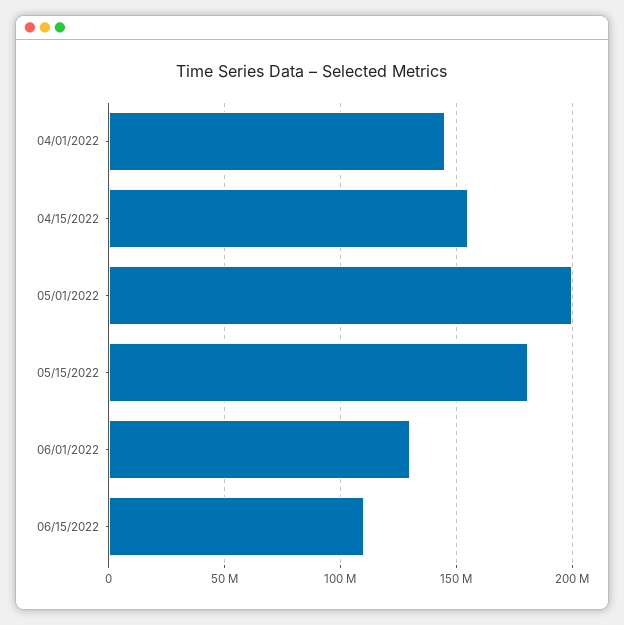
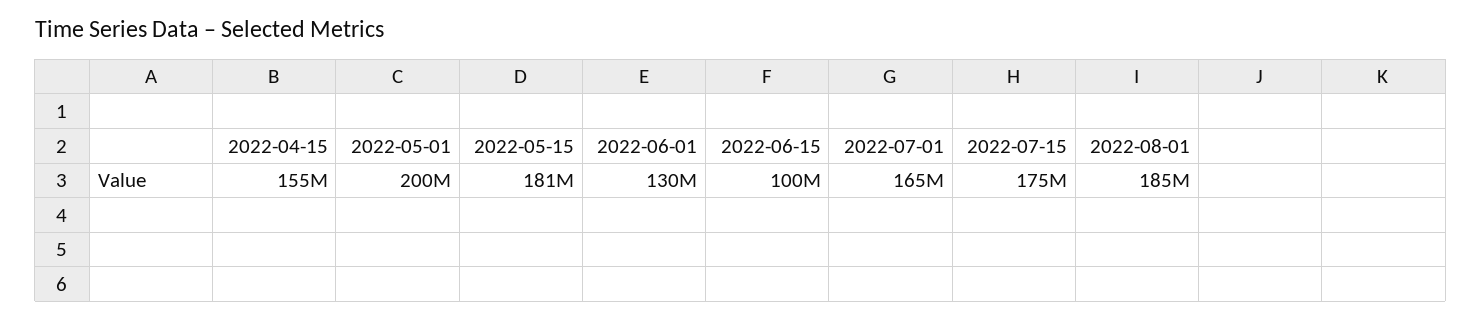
04/01/2022: 145000000 -> none
06/15/2022: 110000000 -> 100000000
2022-07-01: none -> 165000000
2022-07-15: none -> 175000000
2022-08-01: none -> 185000000

